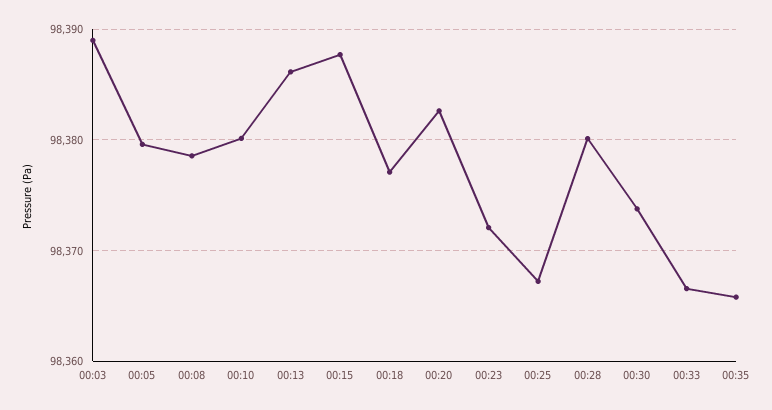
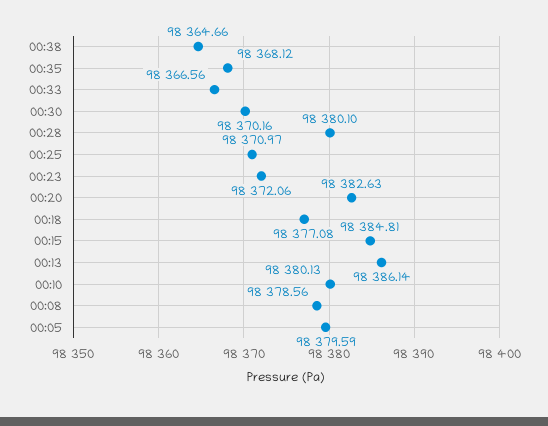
00:03: 98389 -> none
00:15: 98388 -> 98384.81
00:25: 98367 -> 98370.97
00:30: 98374 -> 98370.16
00:35: 98366 -> 98368.12
00:38: none -> 98364.66

